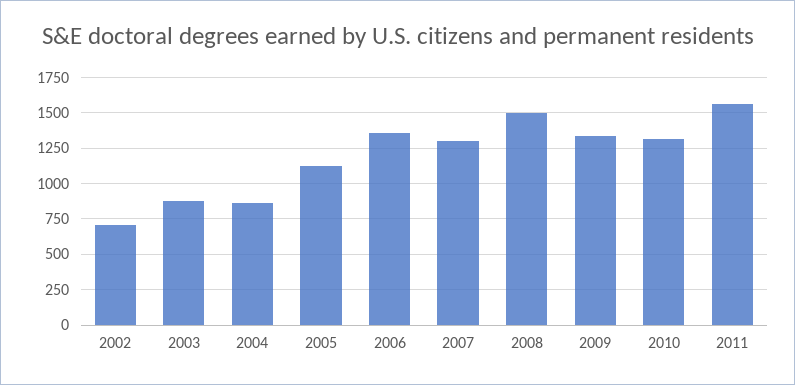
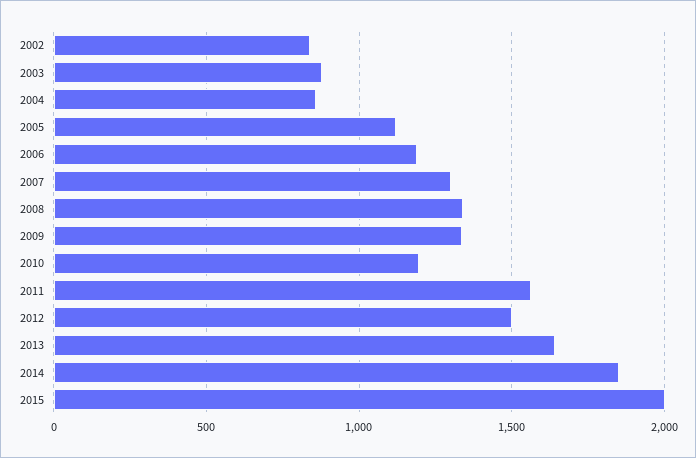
2002: 700 -> 850
2006: 1350 -> 1200
2008: 1500 -> 1350
2010: 1300 -> 1200
2012: none -> 1500
2013: none -> 1650
2014: none -> 1850
2015: none -> 2000

